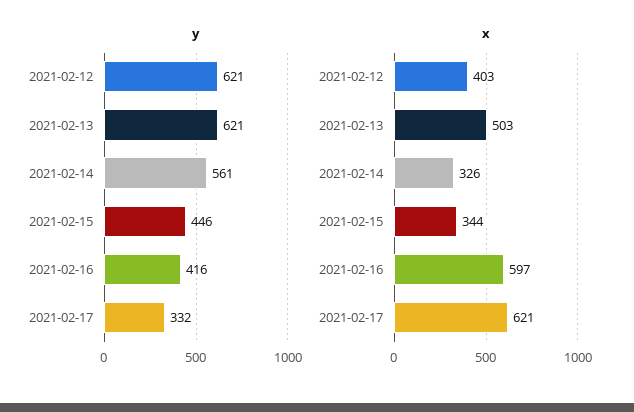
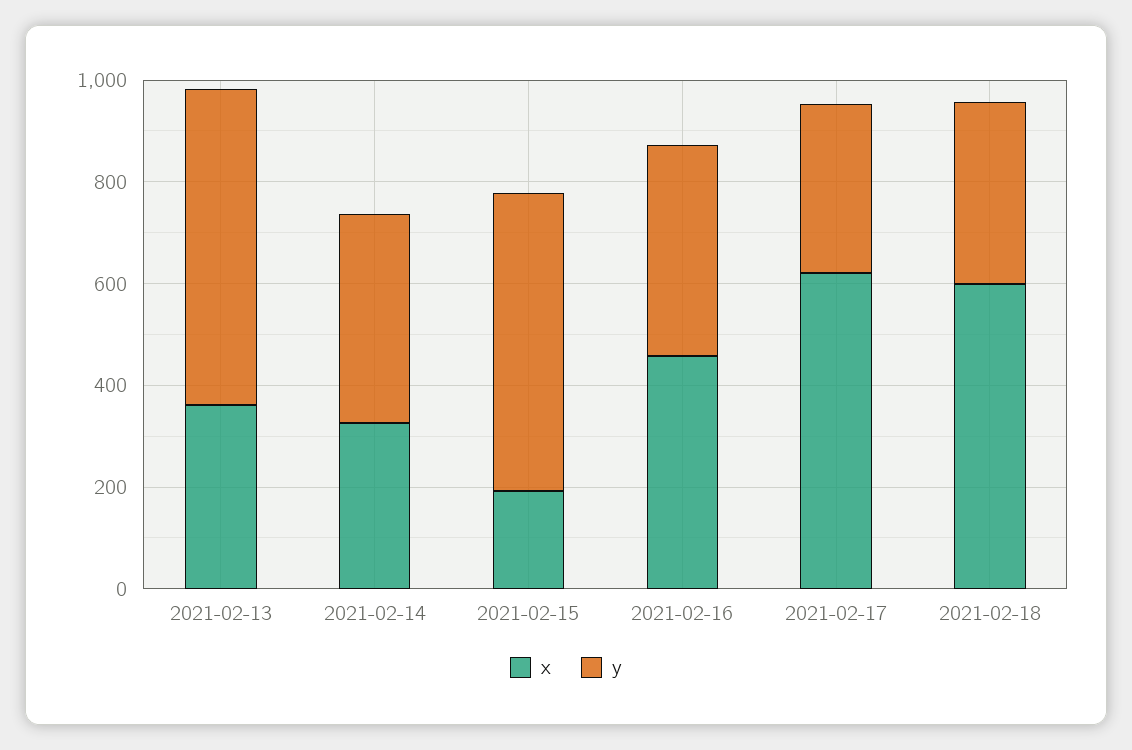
y, 2021-02-12: 621 -> none
y, 2021-02-14: 561 -> 400
y, 2021-02-15: 446 -> 600
x, 2021-02-12: 403 -> none
x, 2021-02-13: 503 -> 350
x, 2021-02-15: 344 -> 200
x, 2021-02-16: 597 -> 450
x, 2021-02-18: none -> 600
y, 2021-02-18: none -> 350

